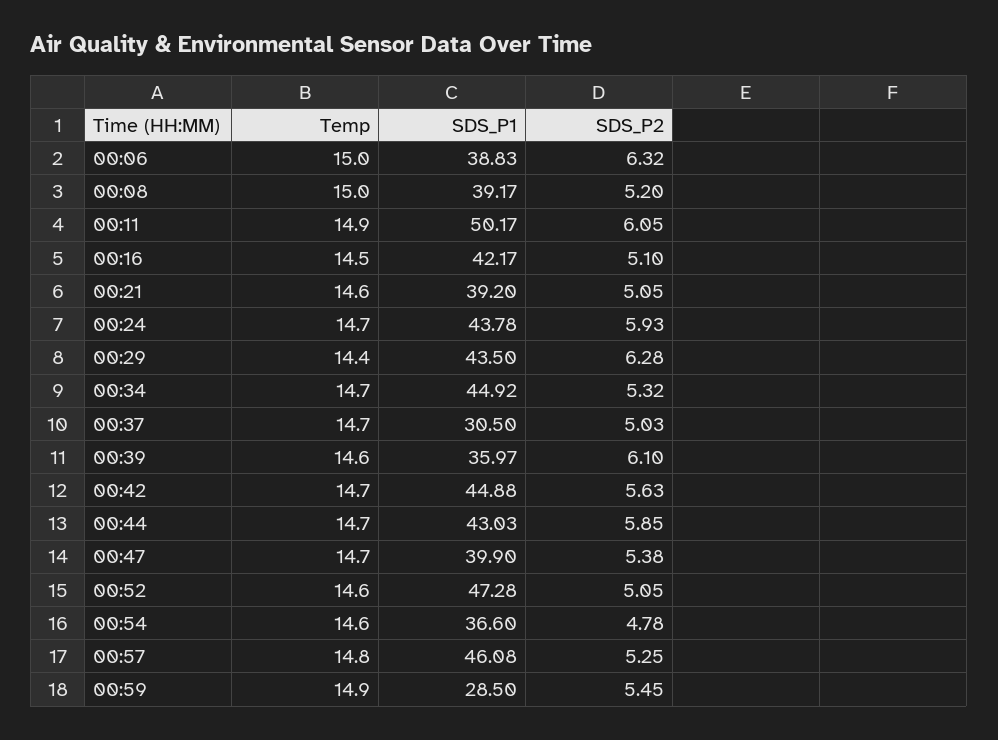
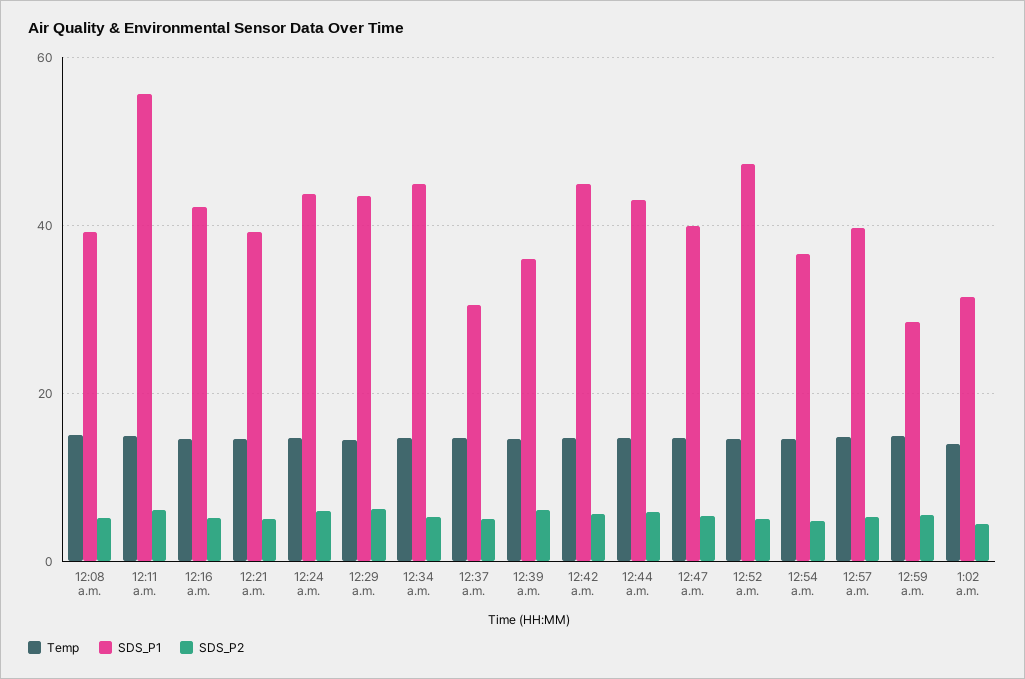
Temp, 00:06: 15 -> none
SDS_P1, 00:06: 38.83 -> none
SDS_P2, 00:06: 6.32 -> none
SDS_P1, 00:11: 50.17 -> 56
SDS_P1, 00:57: 46.08 -> 40
Temp, 1:02 a.m.: none -> 14
SDS_P1, 1:02 a.m.: none -> 32
SDS_P2, 1:02 a.m.: none -> 4

